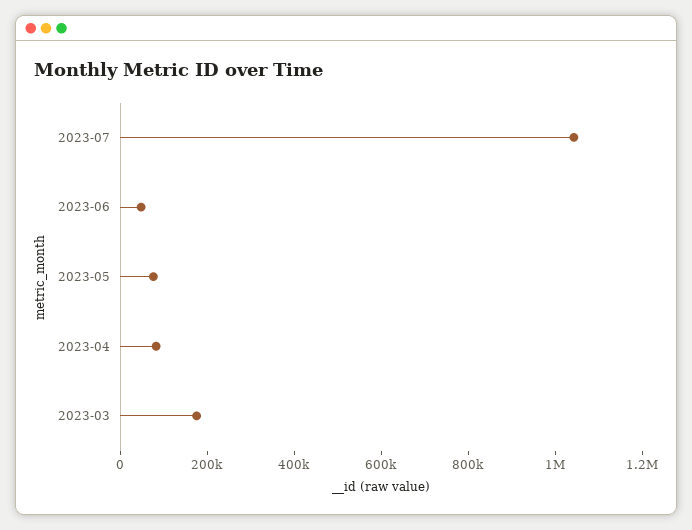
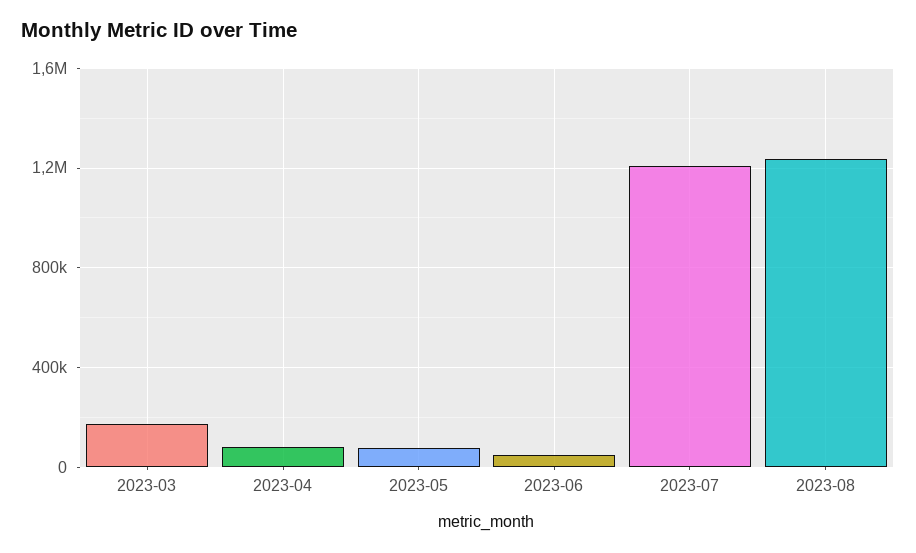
2023-07: 1050000 -> 1200000
2023-08: none -> 1250000

